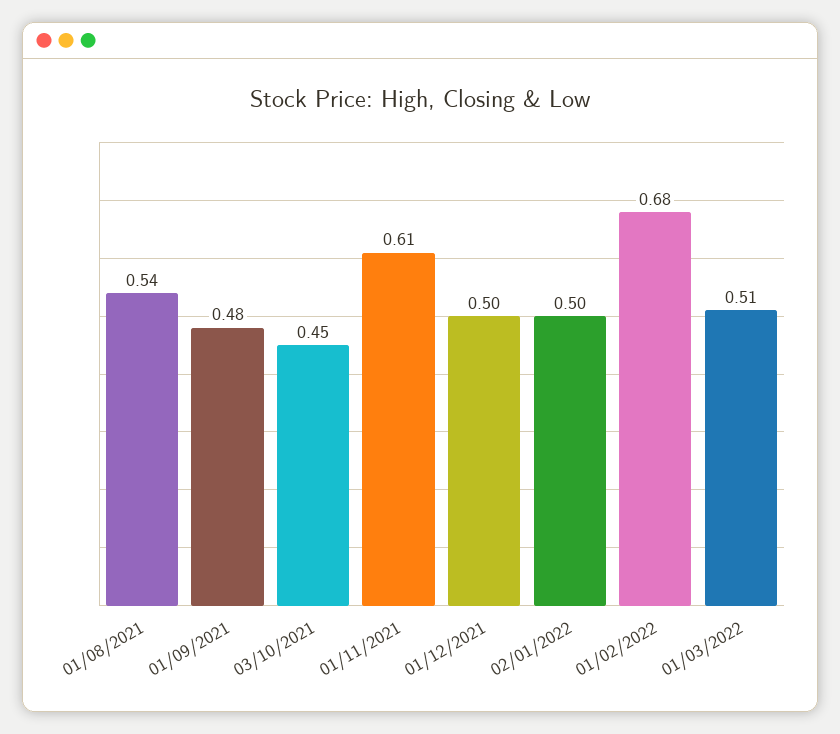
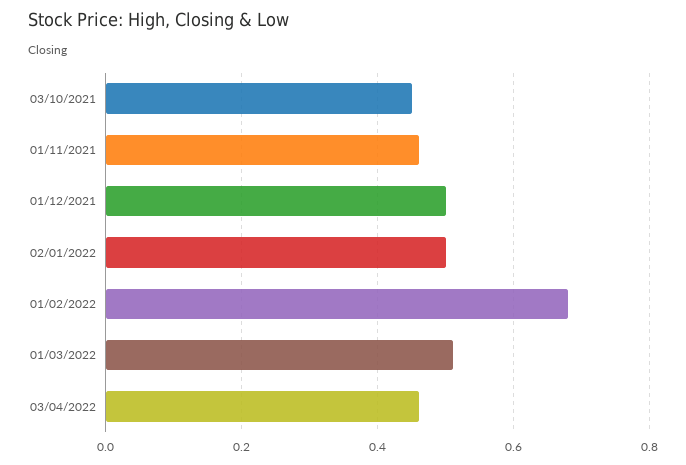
01/08/2021: 0.54 -> none
01/09/2021: 0.48 -> none
01/11/2021: 0.61 -> 0.45
03/04/2022: none -> 0.45

